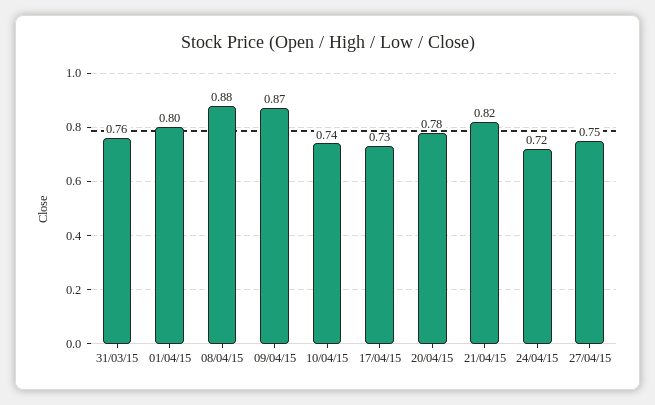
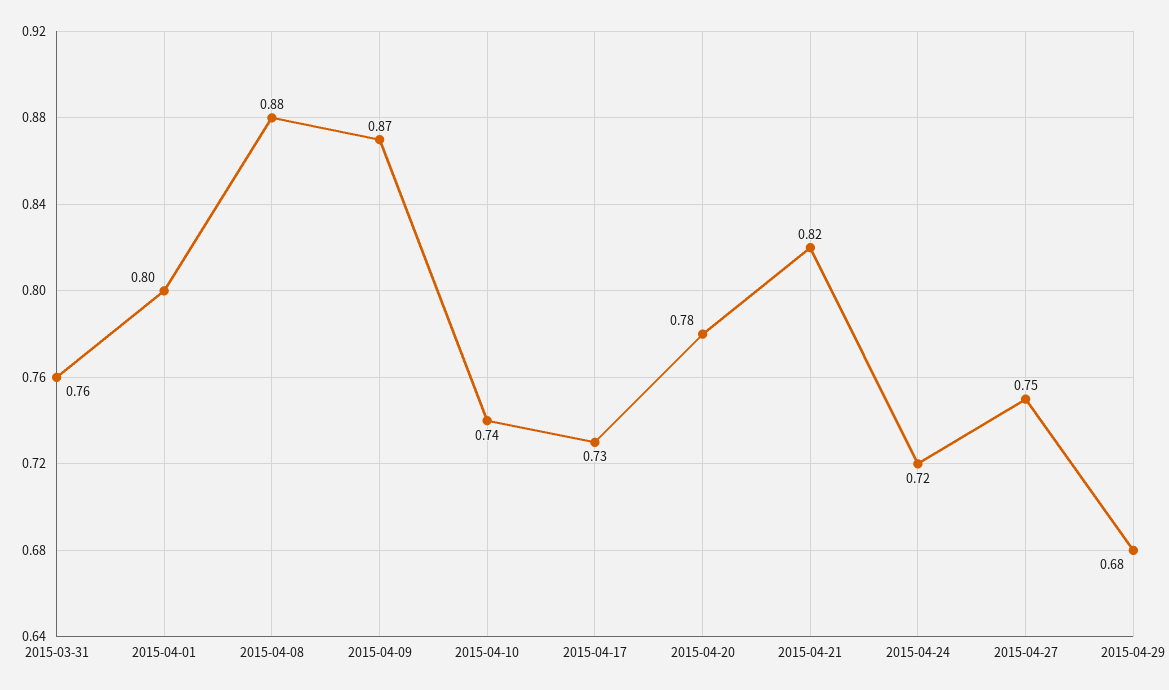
2015-04-29: none -> 0.68

